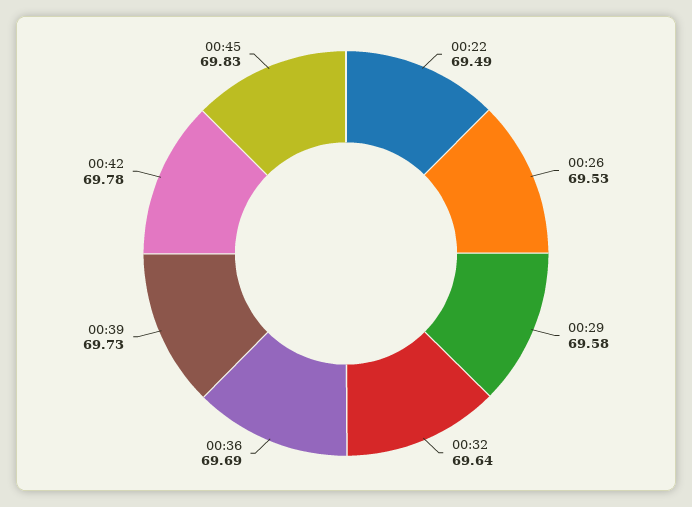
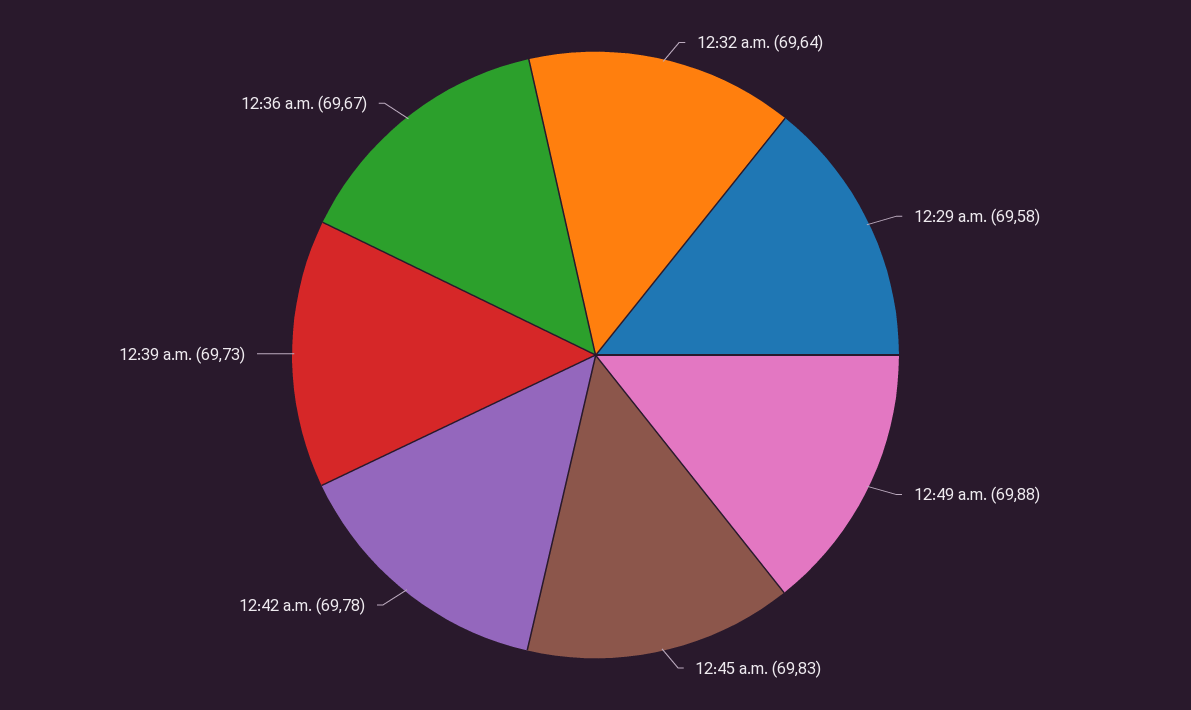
00:22: 69.49 -> none
00:26: 69.53 -> none
00:36: 69.69 -> 69.67
12:49 a.m.: none -> 69.88

